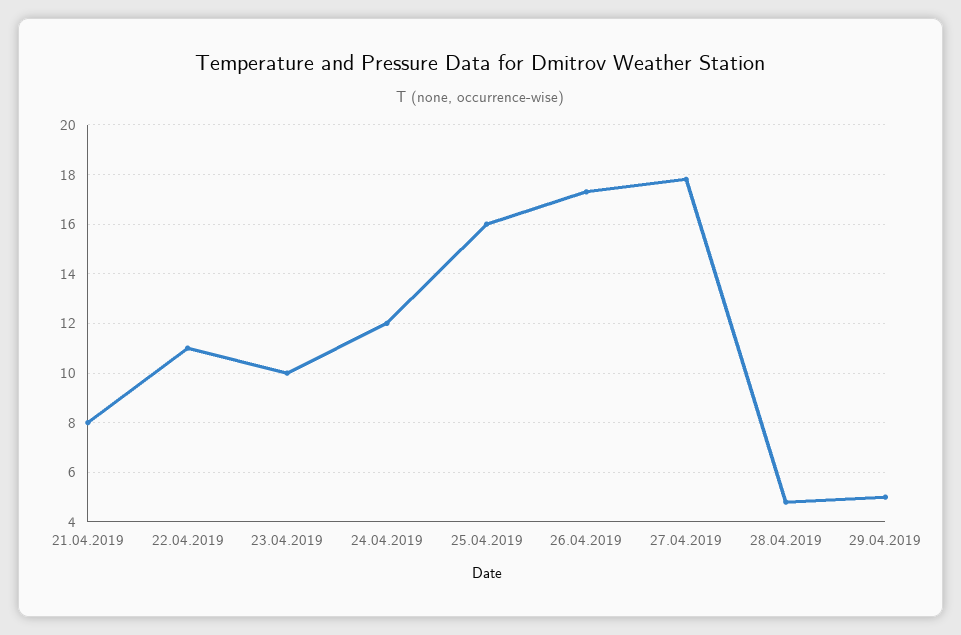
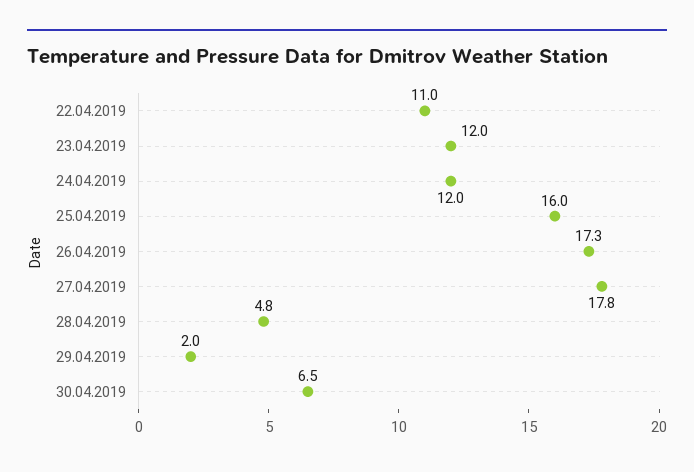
21.04.2019: 8 -> none
23.04.2019: 10 -> 12
29.04.2019: 5 -> 2
30.04.2019: none -> 6.5

